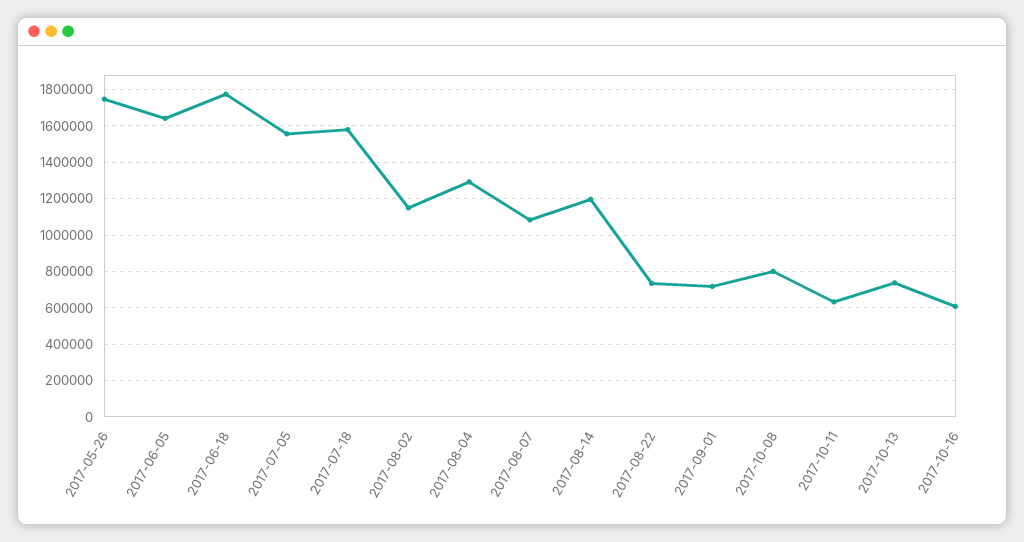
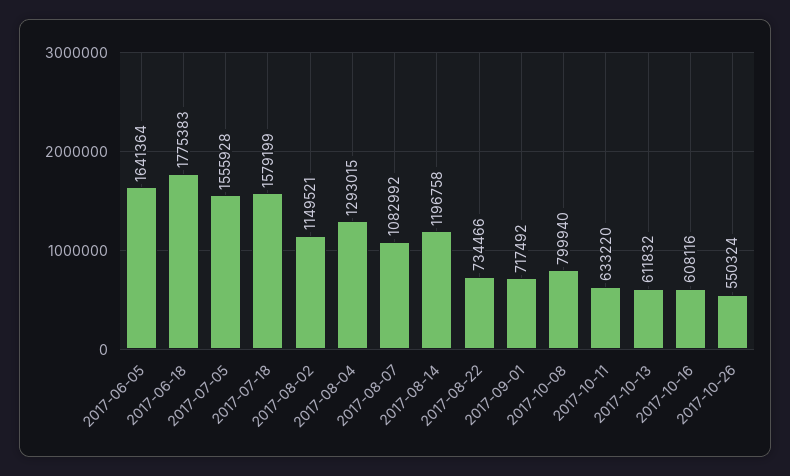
2017-05-26: 1750000 -> none
2017-10-13: 750000 -> 611832
2017-10-26: none -> 550324

